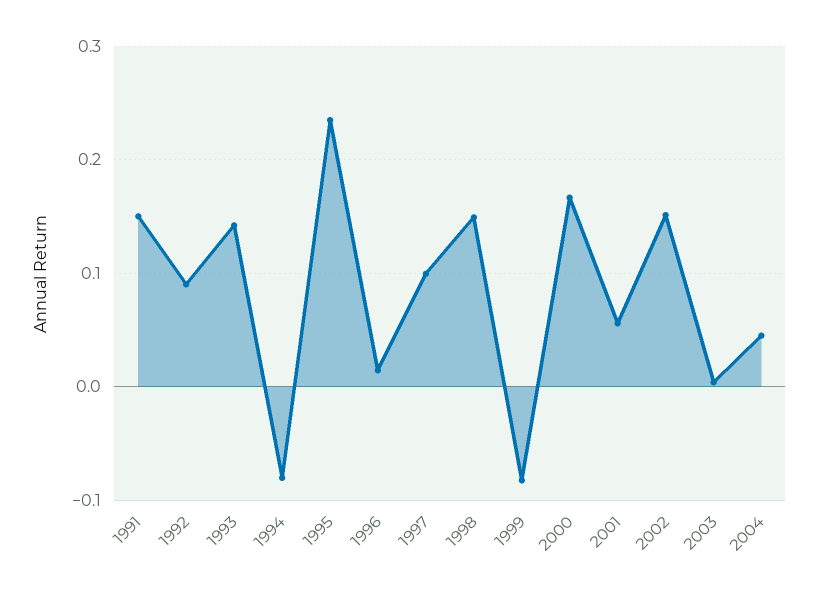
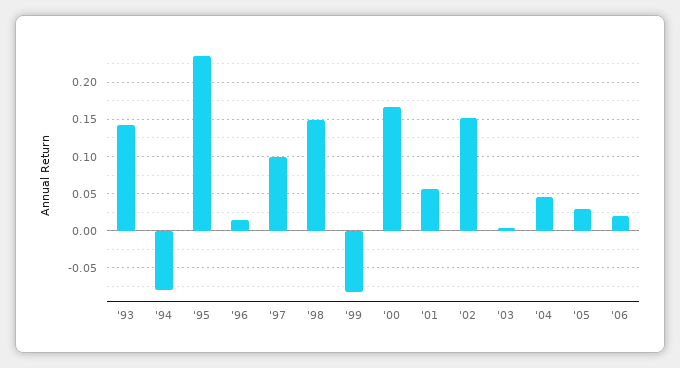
1991: 0.15 -> none
1992: 0.09 -> none
'05: none -> 0.03
'06: none -> 0.02

